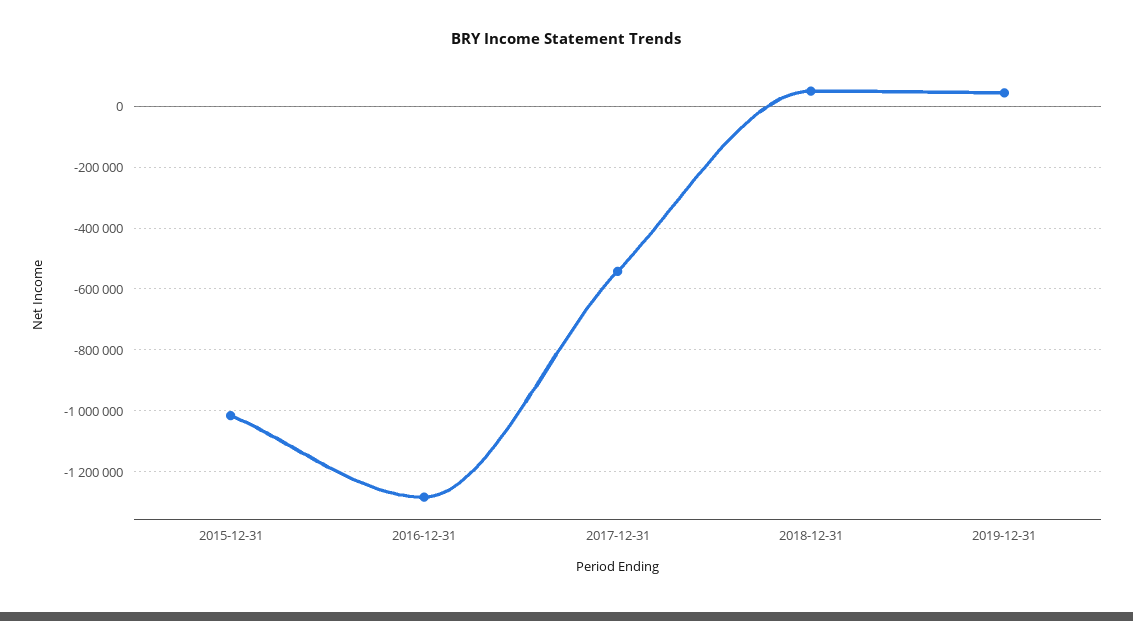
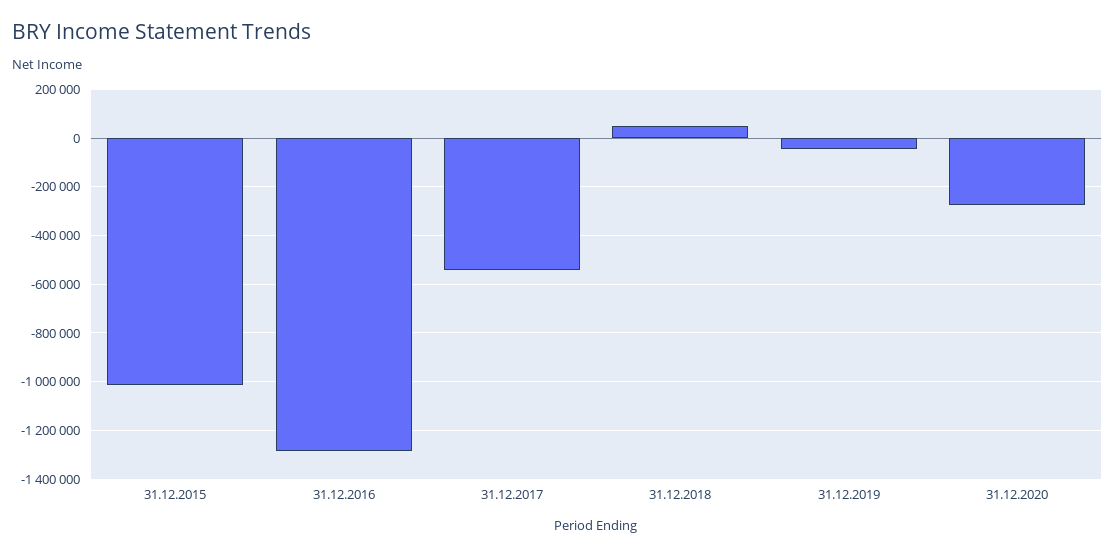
2019-12-31: 40000 -> -50000
31.12.2020: none -> -275000

